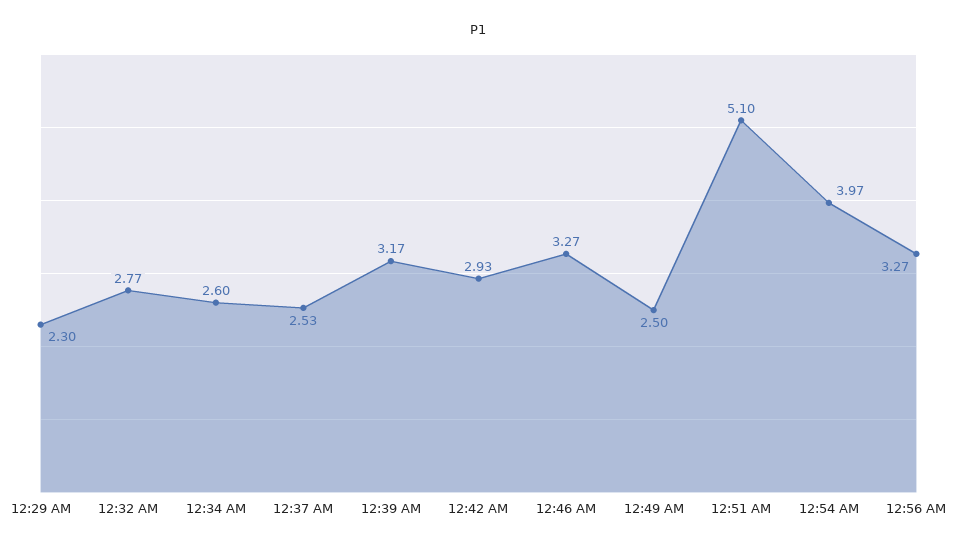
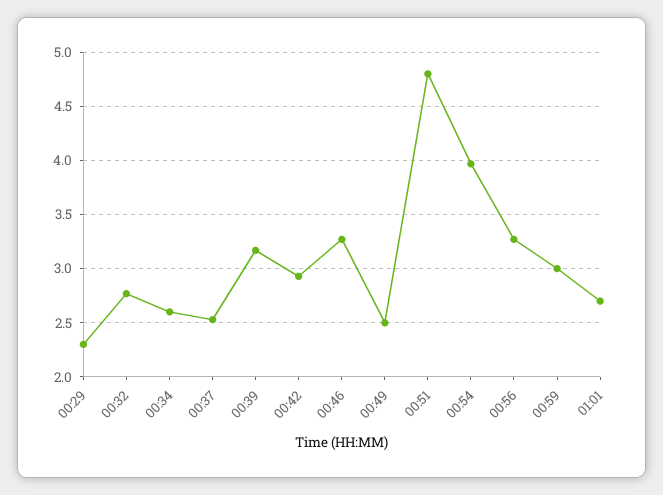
12:51 AM: 5.1 -> 4.8
00:59: none -> 3
01:01: none -> 2.7

